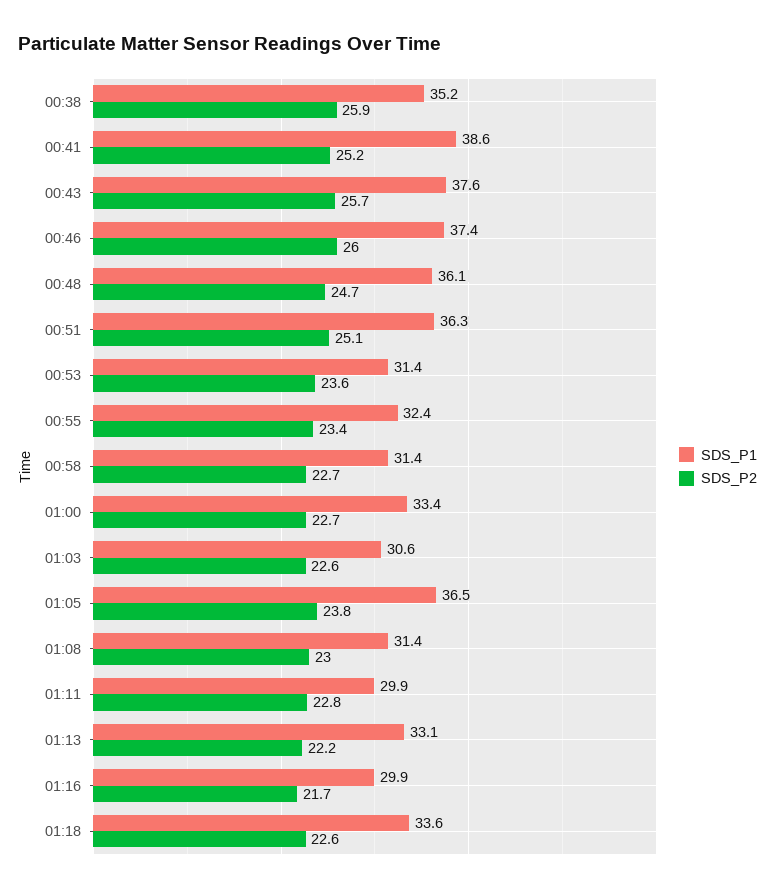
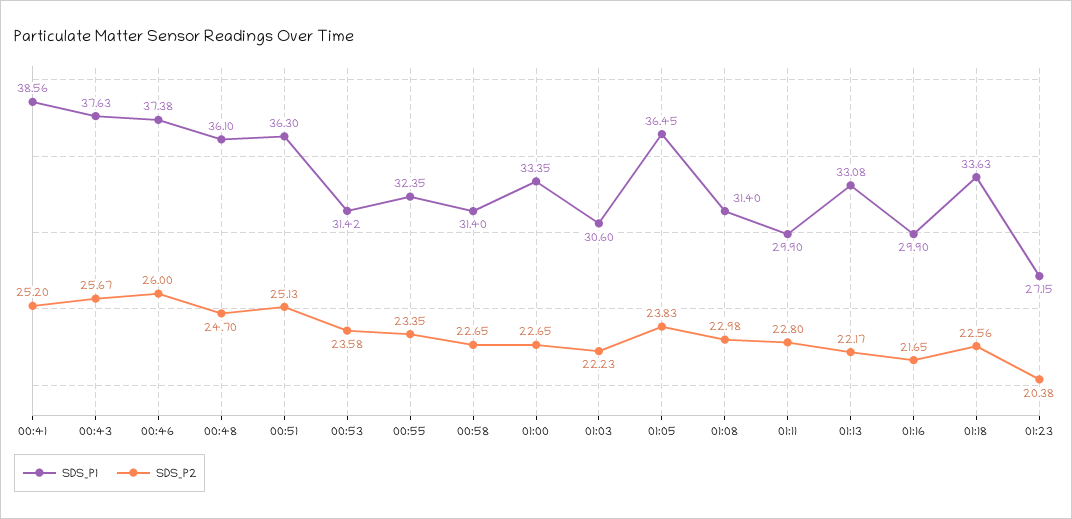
SDS_P1, 00:38: 35.2 -> none
SDS_P2, 00:38: 25.9 -> none
SDS_P2, 01:03: 22.6 -> 22.23
SDS_P1, 01:23: none -> 27.15
SDS_P2, 01:23: none -> 20.38

